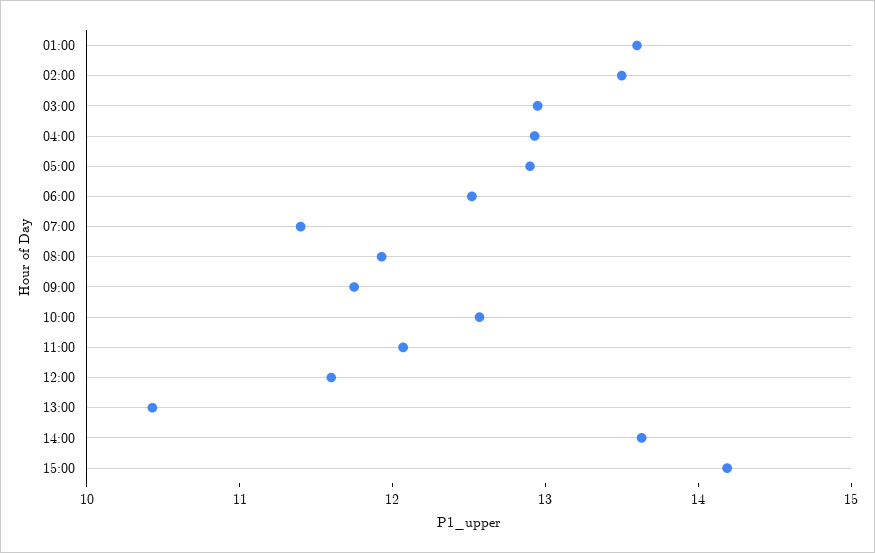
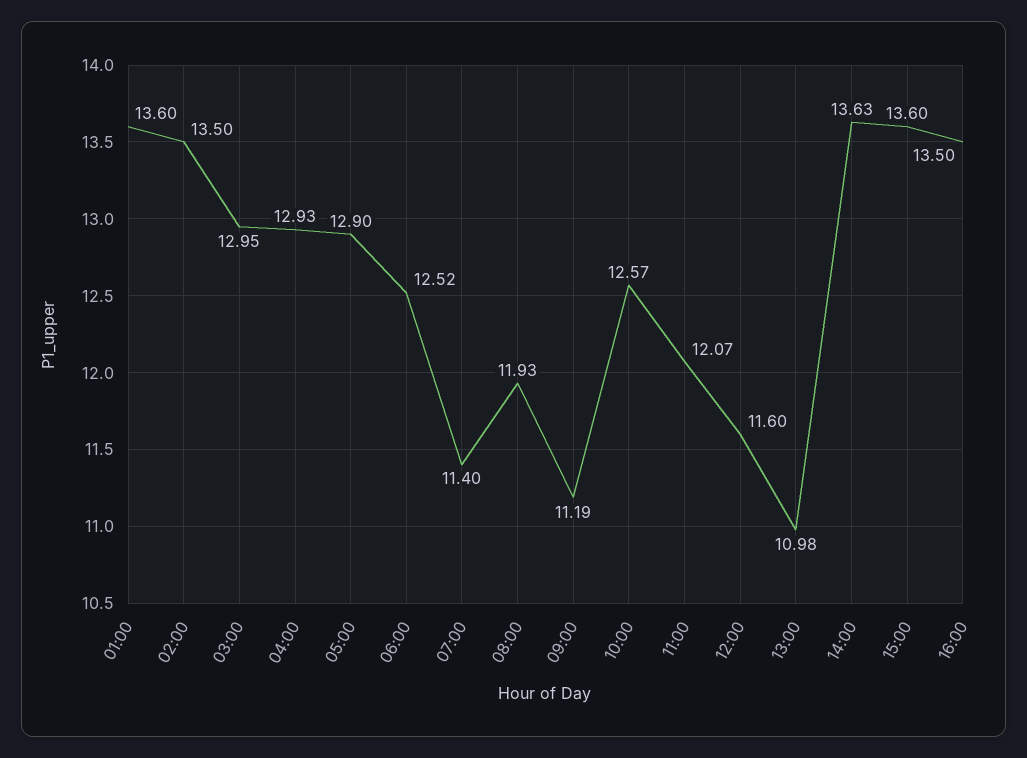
09:00: 11.8 -> 11.19
13:00: 10.4 -> 10.98
15:00: 14.2 -> 13.6
16:00: none -> 13.5

